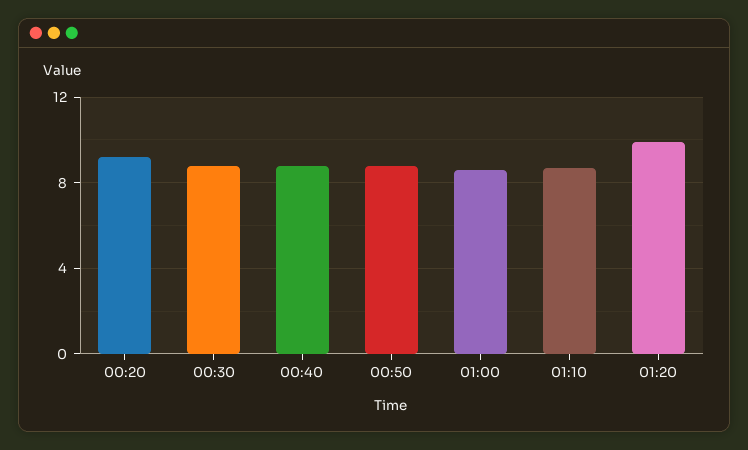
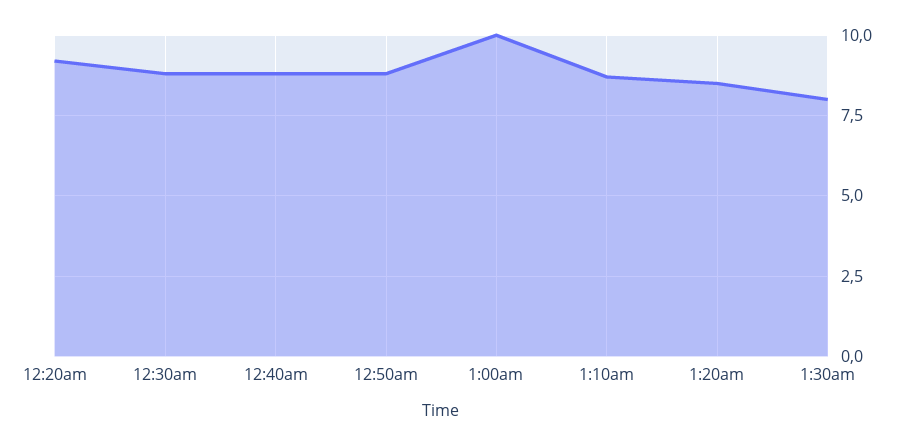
01:00: 8.5 -> 10
01:20: 10 -> 8.5
1:30am: none -> 8

